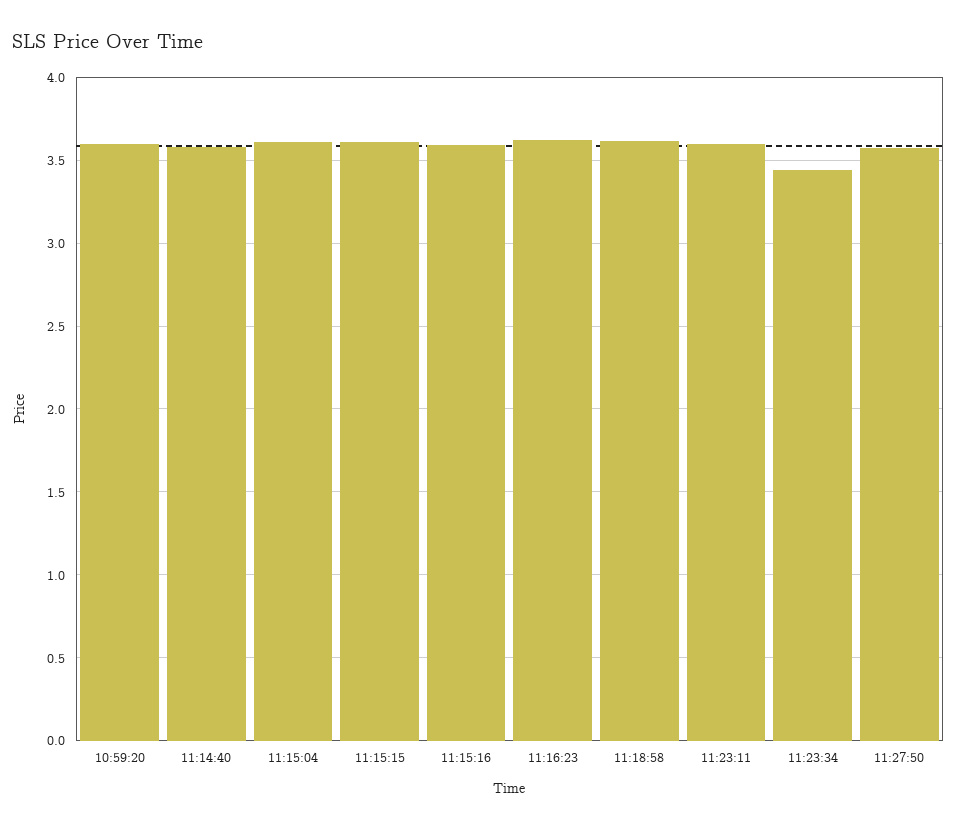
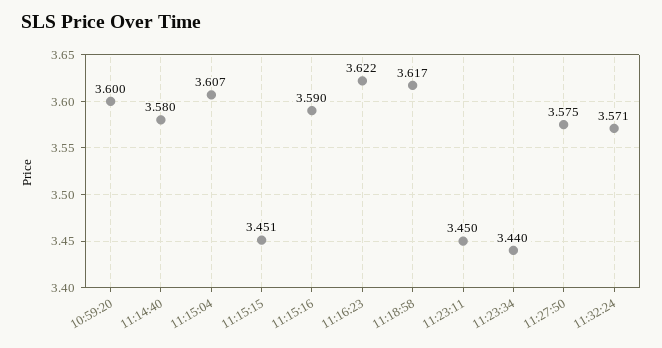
11:15:15: 3.6 -> 3.451
11:23:11: 3.6 -> 3.45
11:32:24: none -> 3.571

